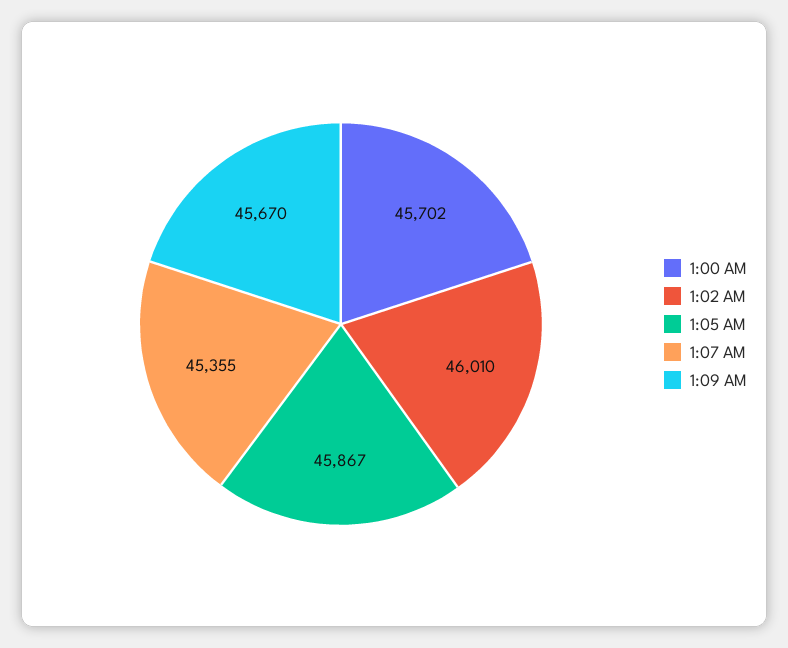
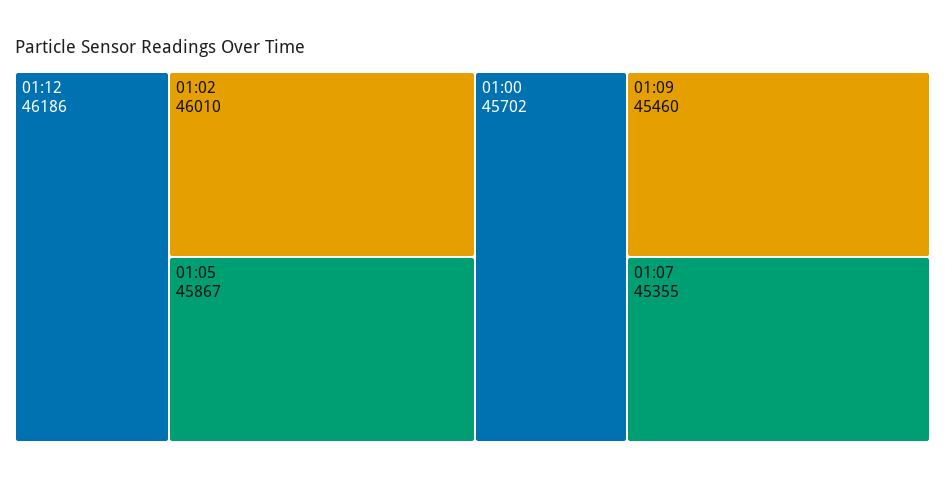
1:09 AM: 45670 -> 45460
01:12: none -> 46186

